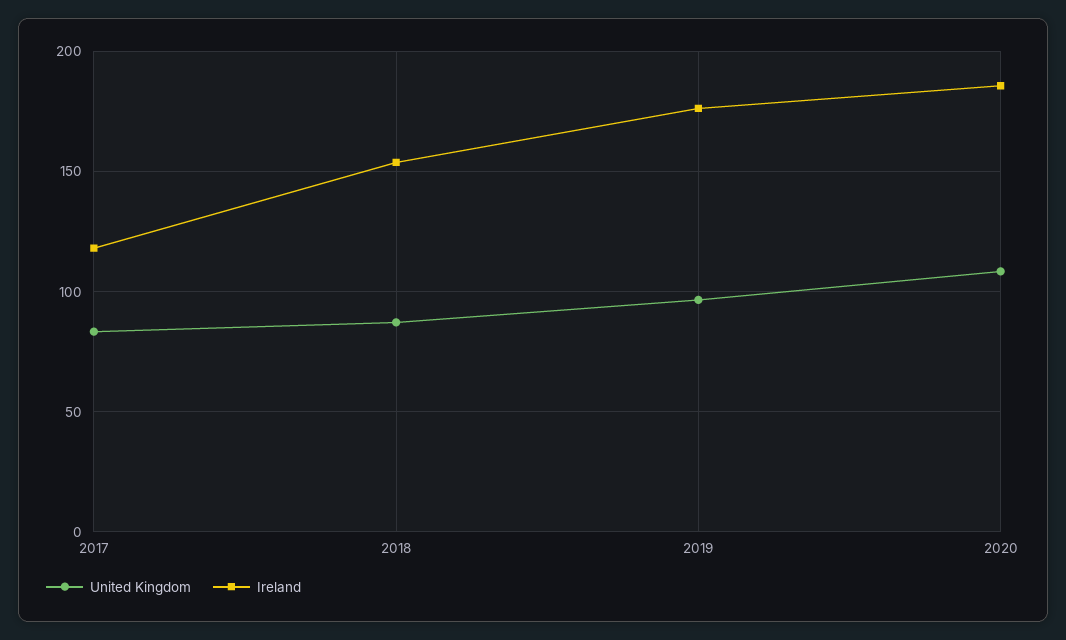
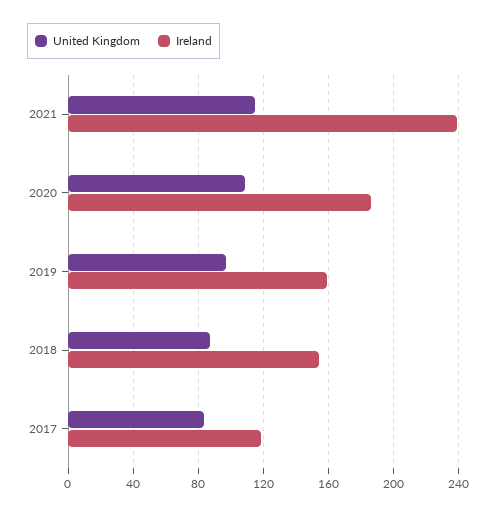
Ireland, 2019: 175 -> 160
United Kingdom, 2021: none -> 115
Ireland, 2021: none -> 240

